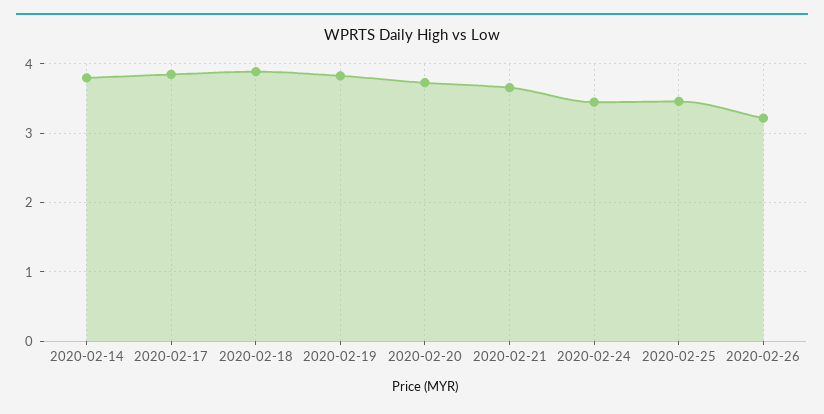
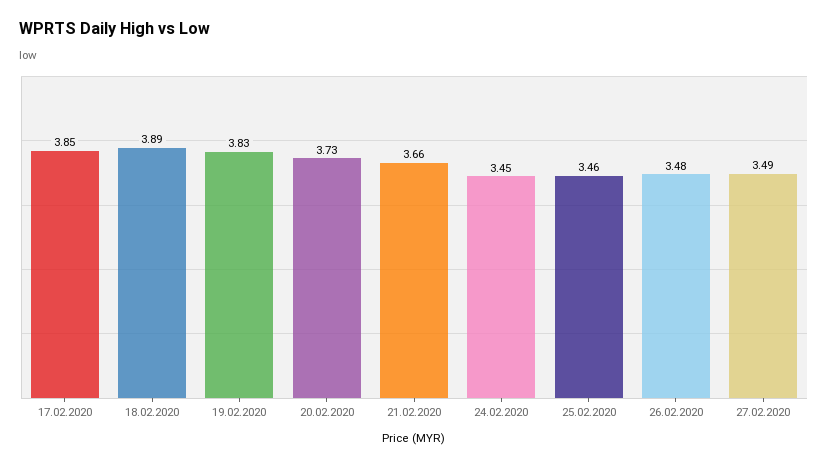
2020-02-14: 3.8 -> none
2020-02-26: 3.2 -> 3.48
27.02.2020: none -> 3.49

